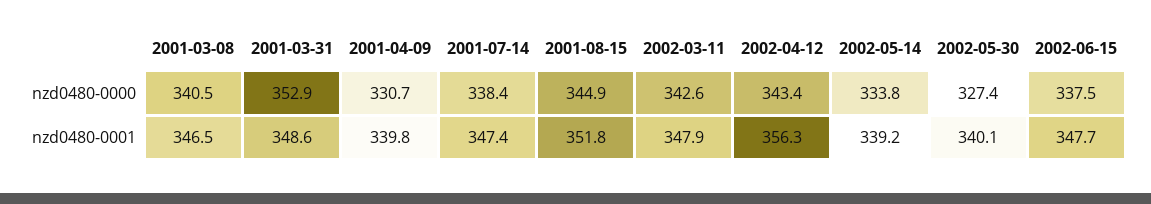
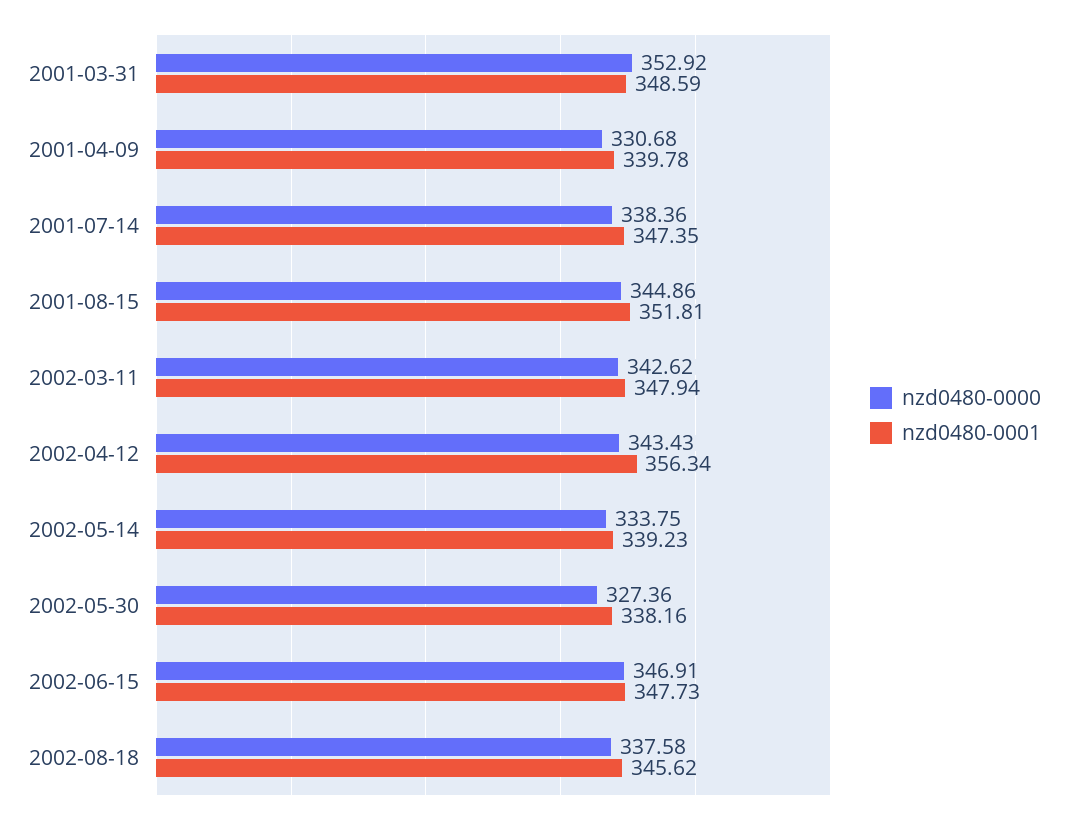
nzd0480-0000, 2001-03-08: 340.5 -> none
nzd0480-0000, 2002-06-15: 337.5 -> 346.91
nzd0480-0001, 2001-03-08: 346.5 -> none
nzd0480-0001, 2002-05-30: 340.1 -> 338.16
nzd0480-0000, 2002-08-18: none -> 337.58
nzd0480-0001, 2002-08-18: none -> 345.62

